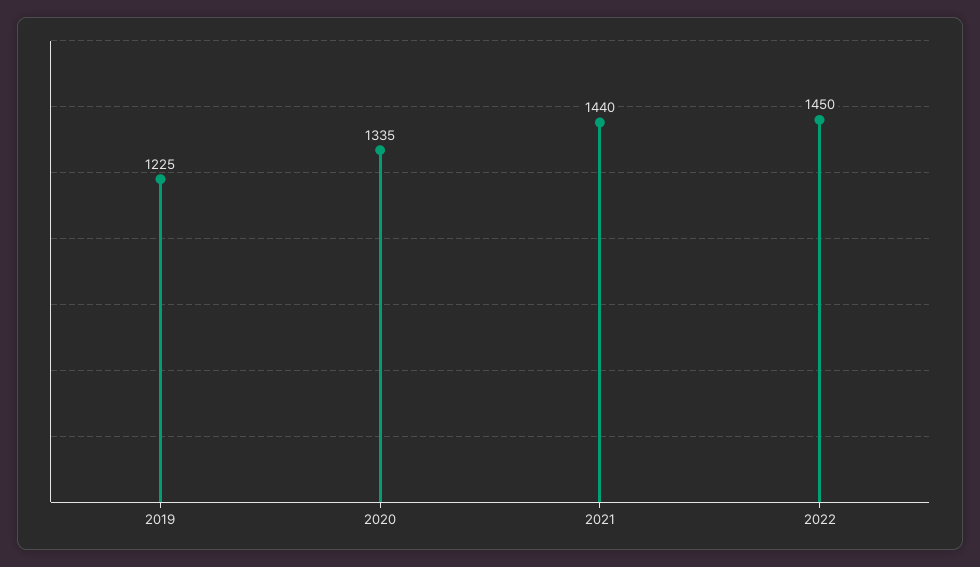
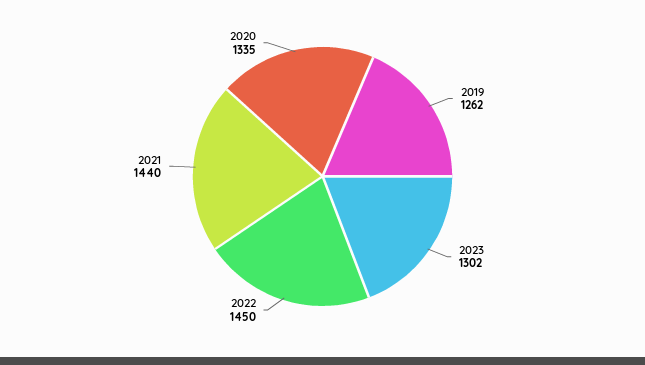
2019: 1225 -> 1262
2023: none -> 1302

